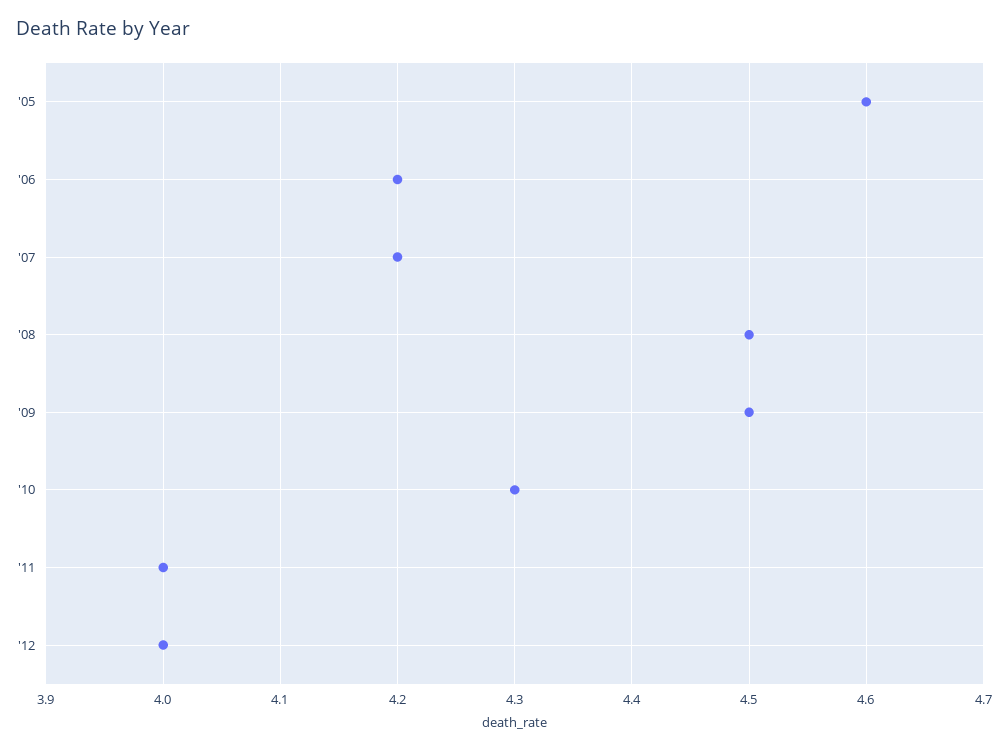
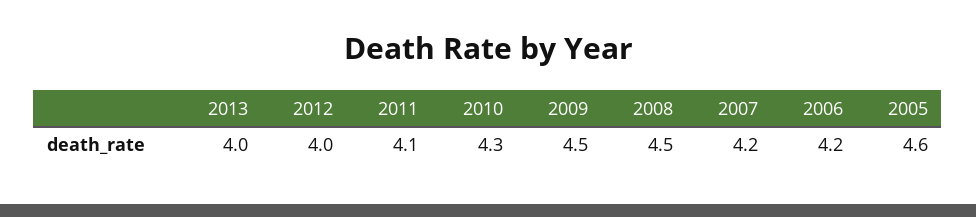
'11: 4 -> 4.1
2013: none -> 4

